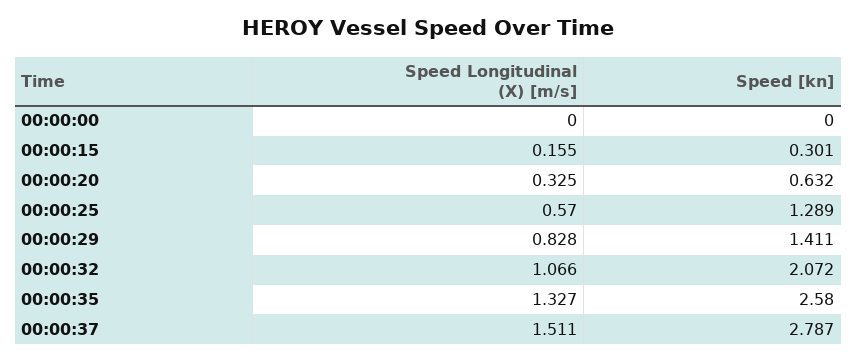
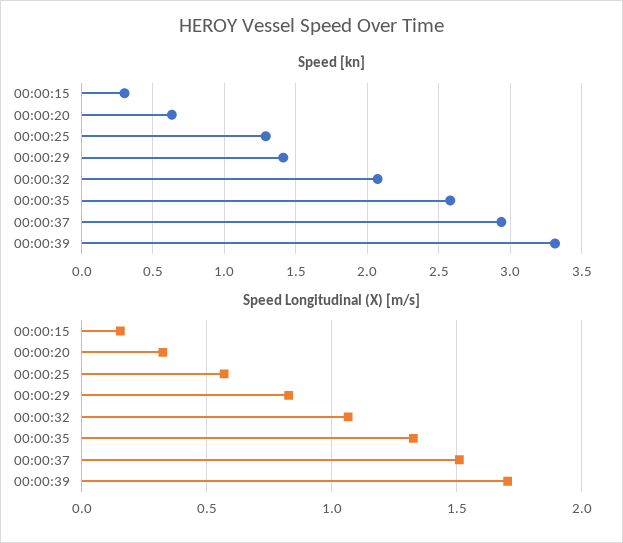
Speed Longitudinal (X) [m/s], 00:00:00: 0 -> none
Speed [kn], 00:00:00: 0 -> none
Speed [kn], 00:00:37: 2.787 -> 2.95
Speed [kn], 00:00:39: none -> 3.3
Speed Longitudinal (X) [m/s], 00:00:39: none -> 1.7

